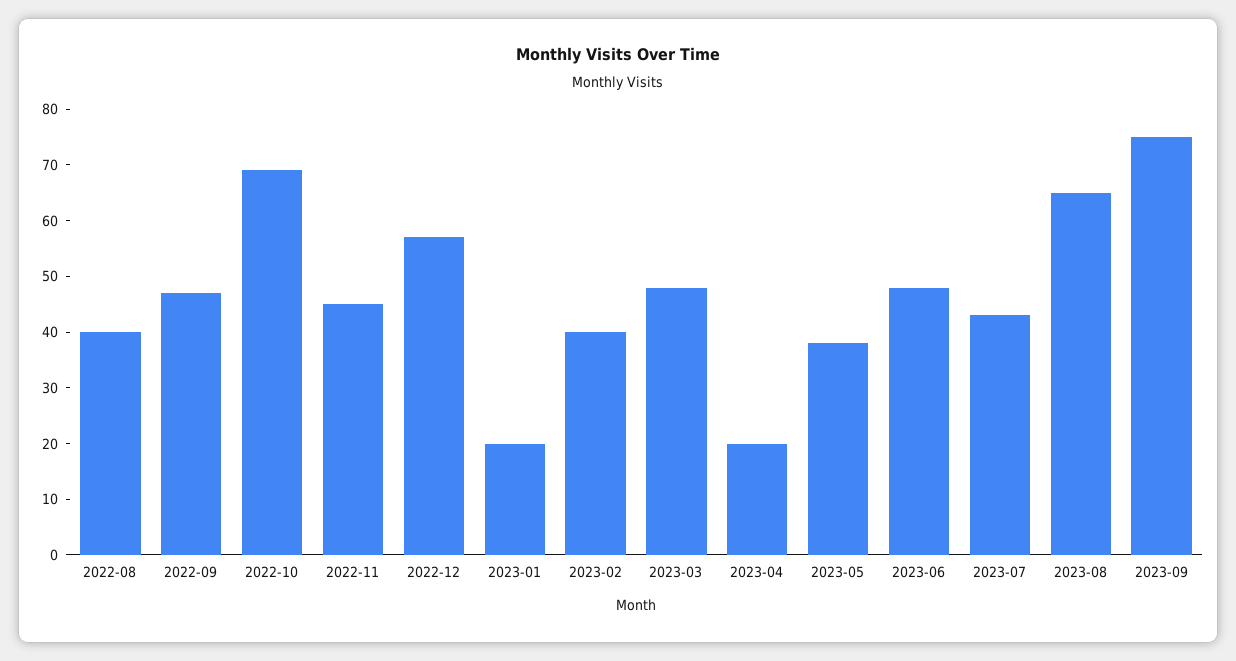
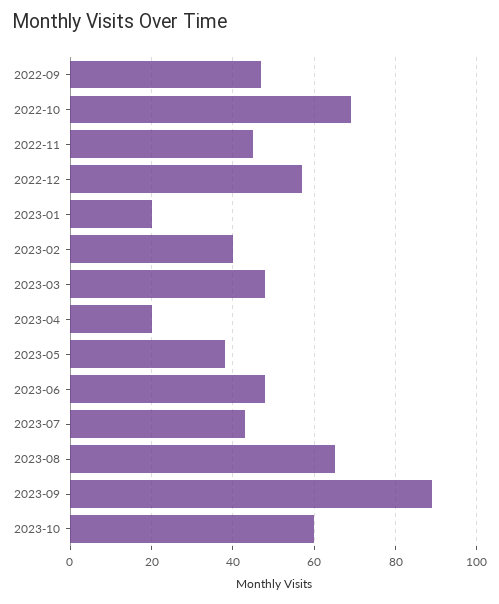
2022-08: 40 -> none
2023-09: 75 -> 90
2023-10: none -> 60

